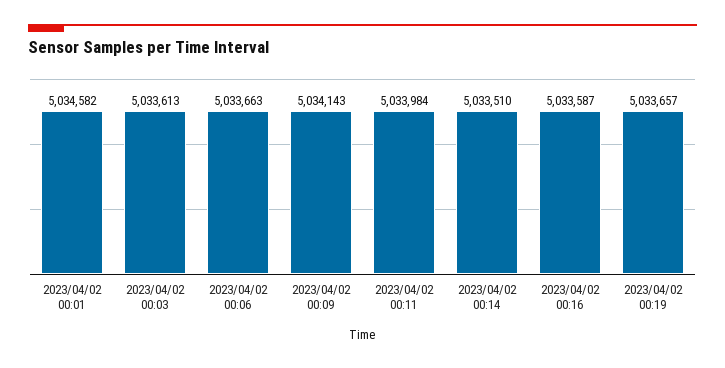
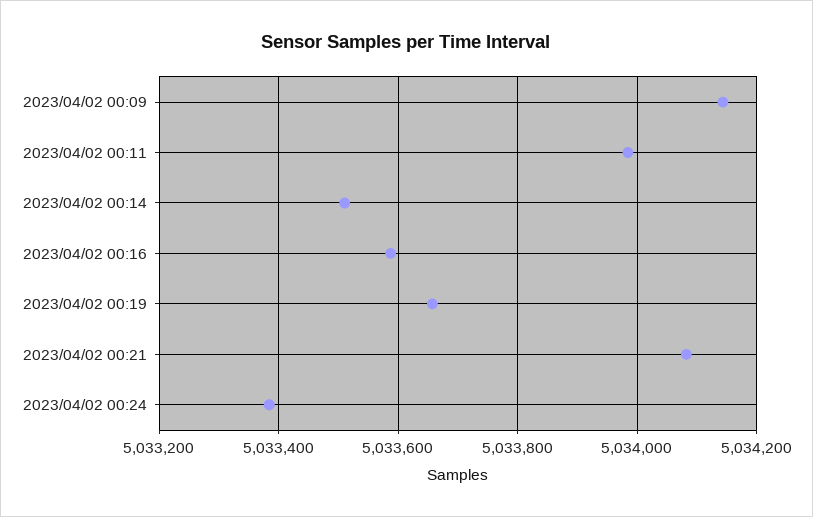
2023/04/02 00:01: 5034582 -> none
2023/04/02 00:03: 5033613 -> none
2023/04/02 00:06: 5033663 -> none
2023/04/02 00:21: none -> 5034080
2023/04/02 00:24: none -> 5033380

